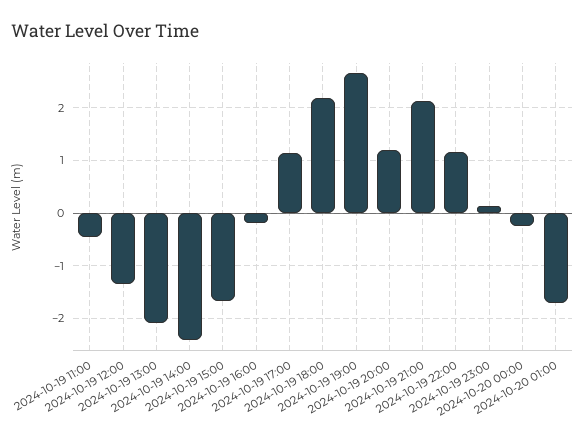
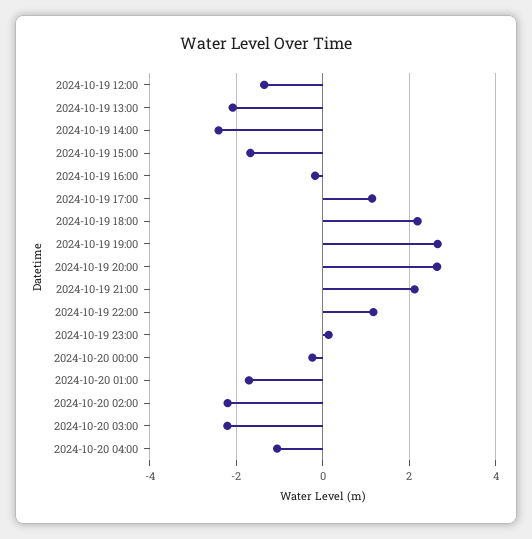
2024-10-19 11:00: -0.4 -> none
2024-10-19 20:00: 1.2 -> 2.6
2024-10-20 02:00: none -> -2.2
2024-10-20 03:00: none -> -2.2
2024-10-20 04:00: none -> -1

